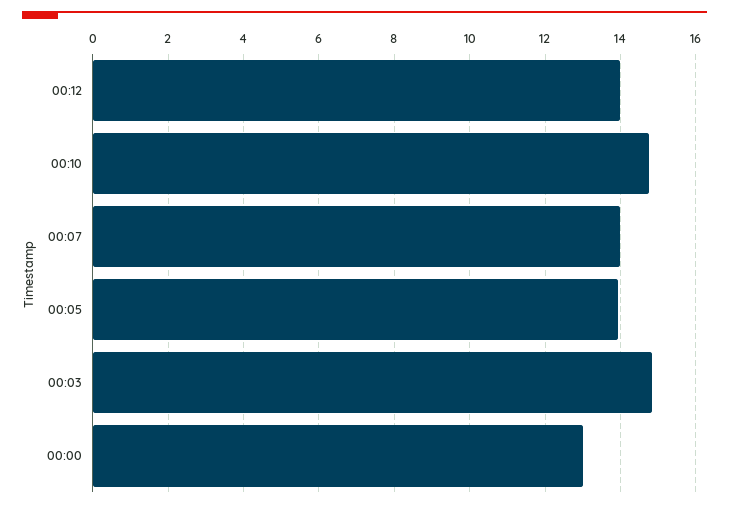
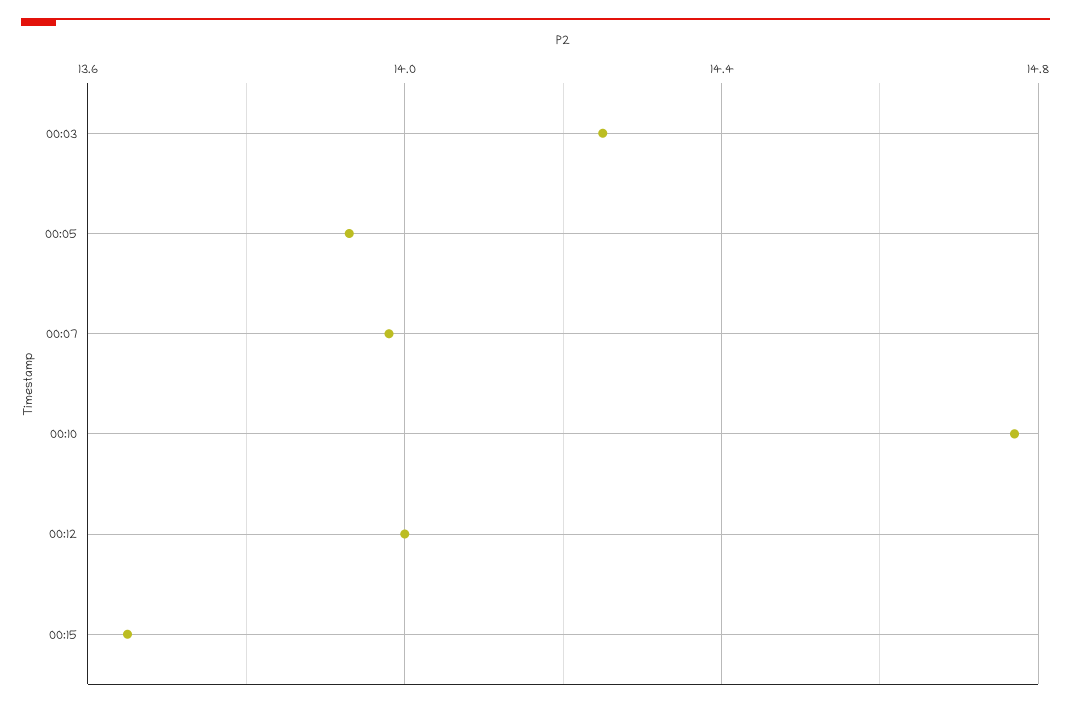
00:03: 14.8 -> 14.25
00:00: 13 -> none
00:15: none -> 13.65

